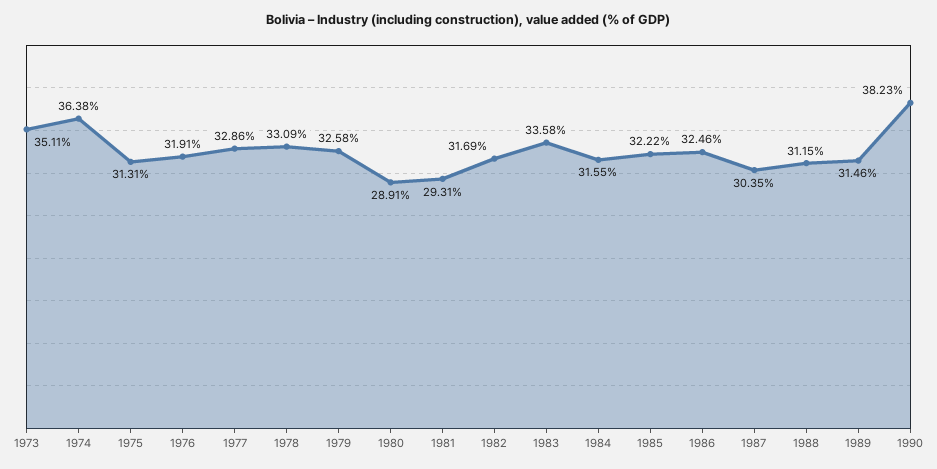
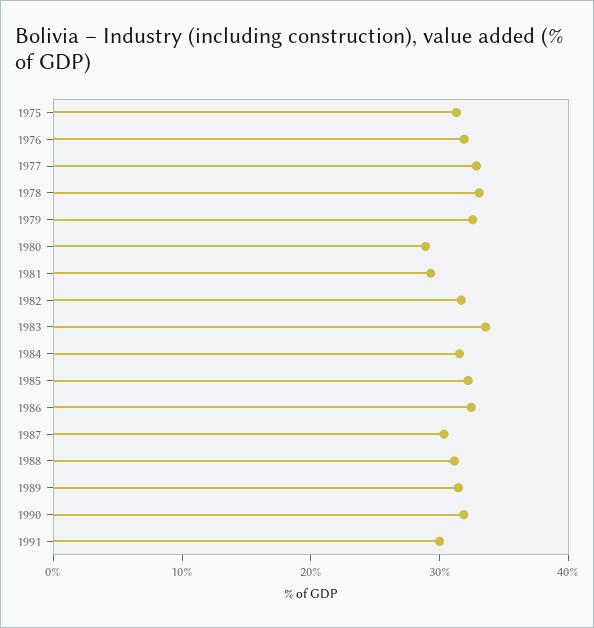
1973: 35.11 -> none
1974: 36.38 -> none
1990: 38.23 -> 32
1991: none -> 30

